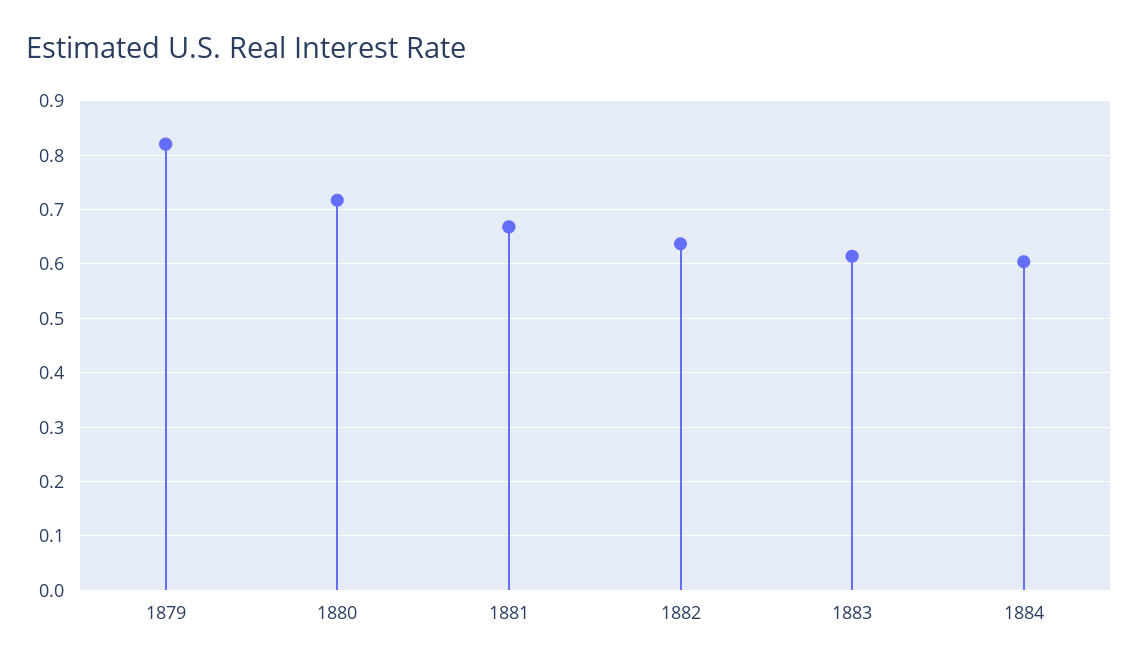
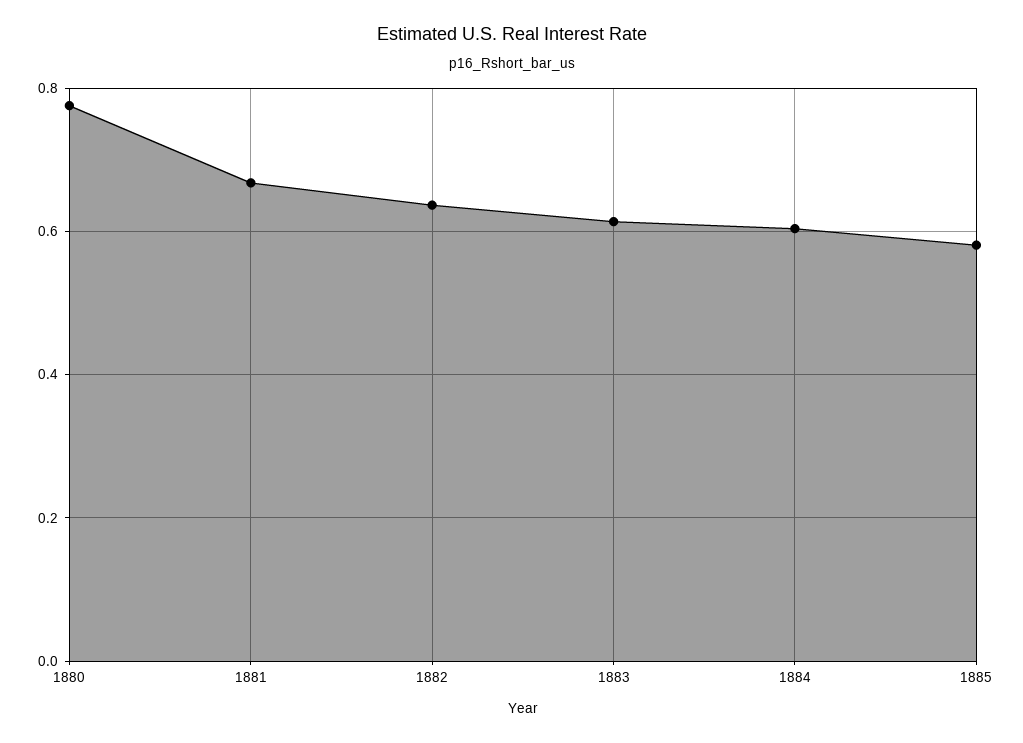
1879: 0.82 -> none
1880: 0.72 -> 0.78
1885: none -> 0.58

